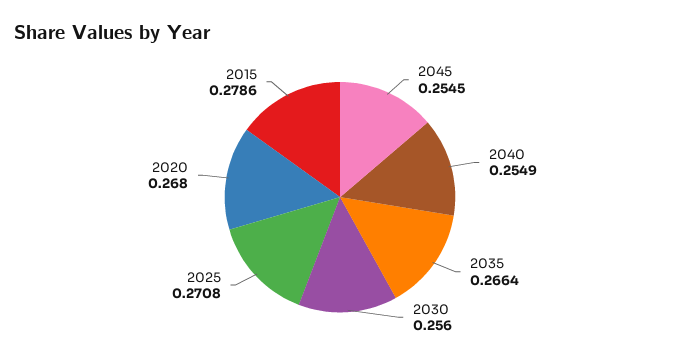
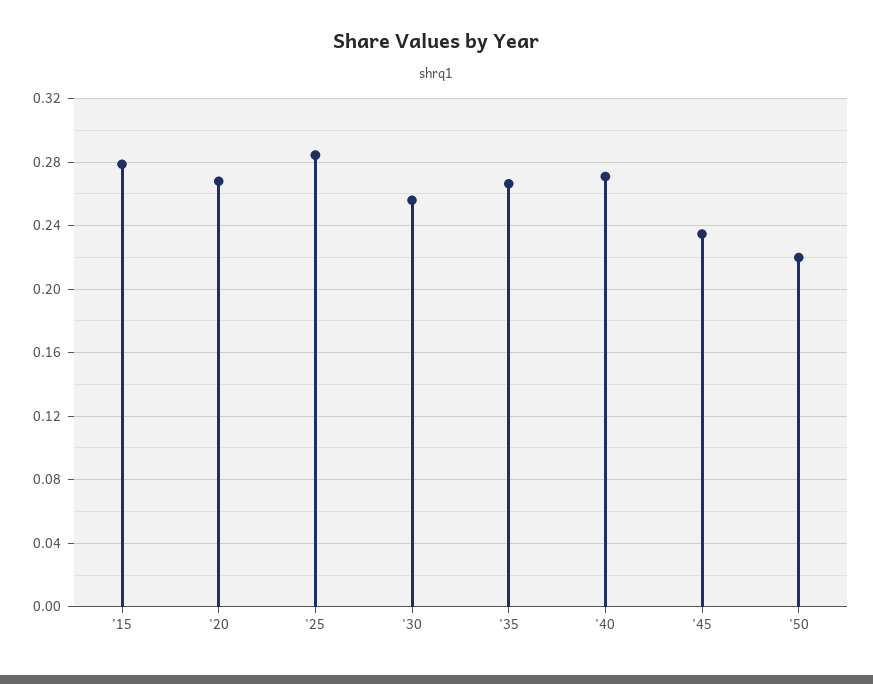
2045: 0.2545 -> 0.235
2040: 0.2549 -> 0.27
2025: 0.2708 -> 0.285
'50: none -> 0.22

